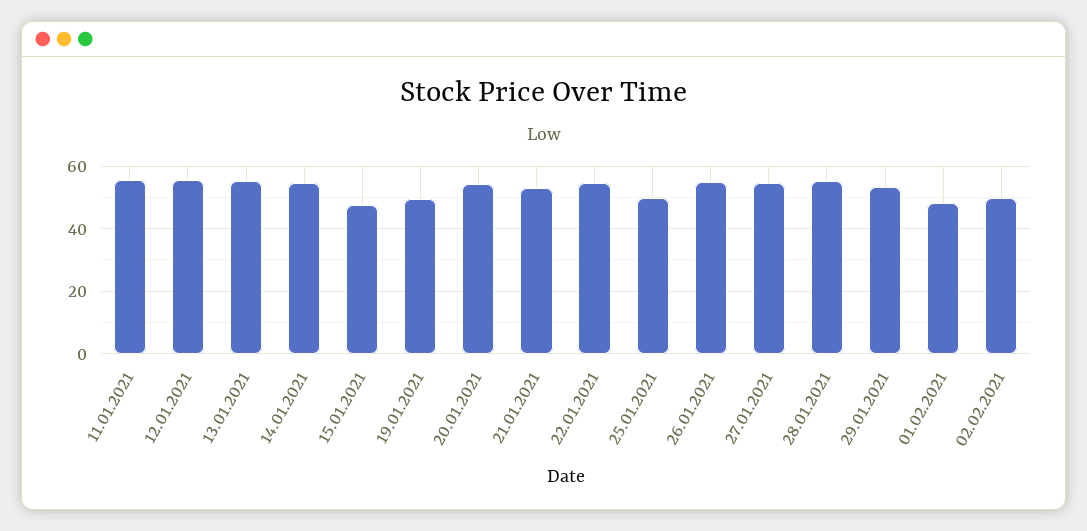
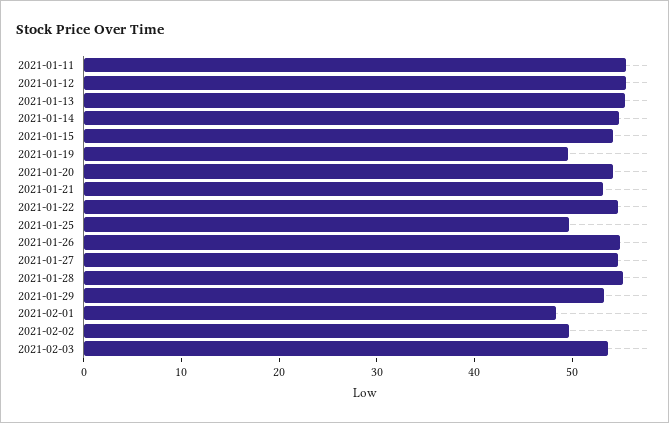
15.01.2021: 48 -> 54
2021-02-03: none -> 54

